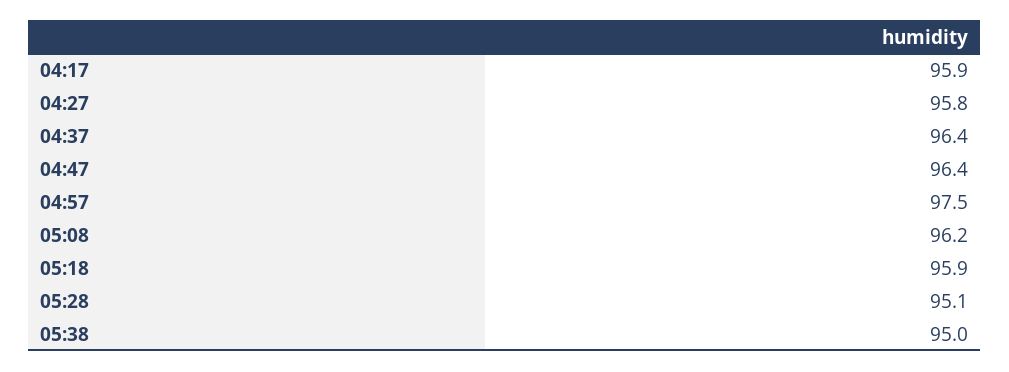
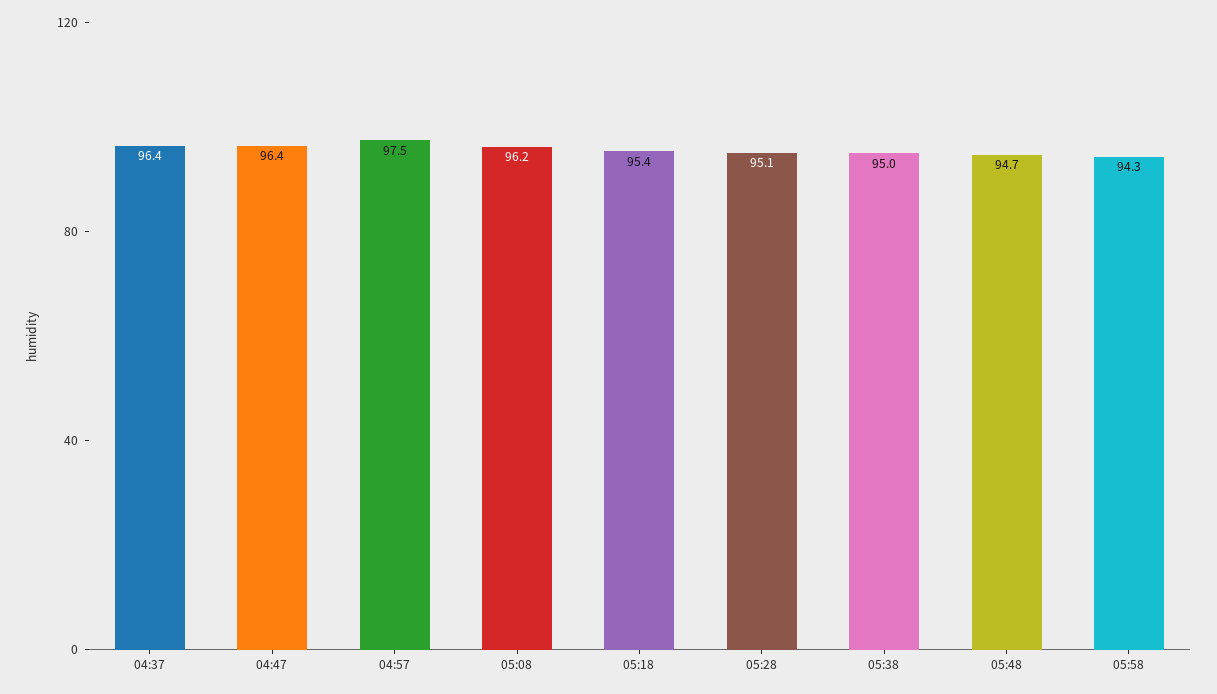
04:17: 95.9 -> none
04:27: 95.8 -> none
05:18: 95.9 -> 95.4
05:48: none -> 94.7
05:58: none -> 94.3

